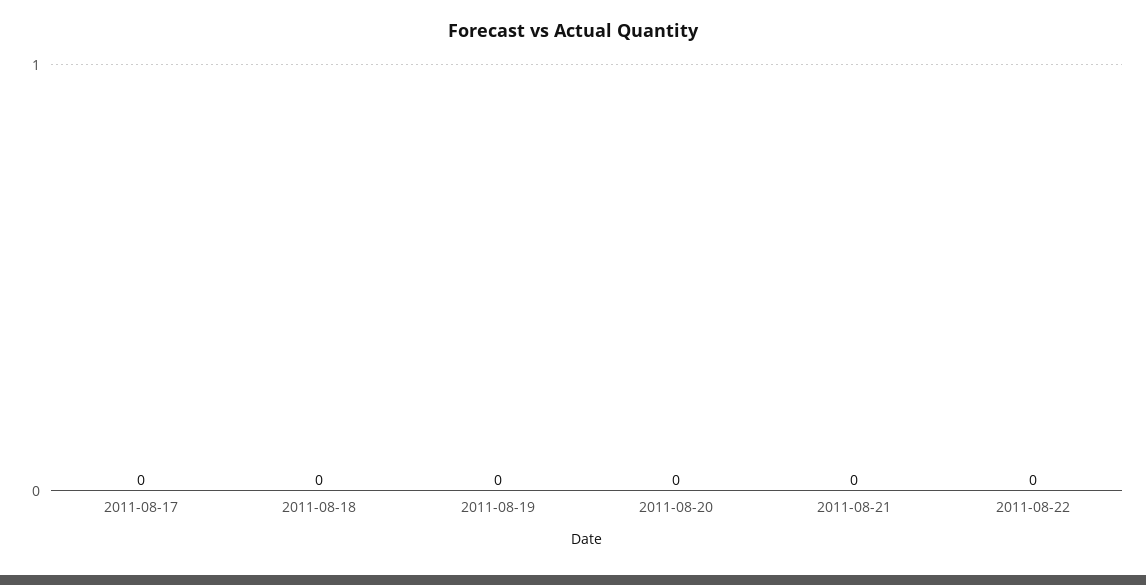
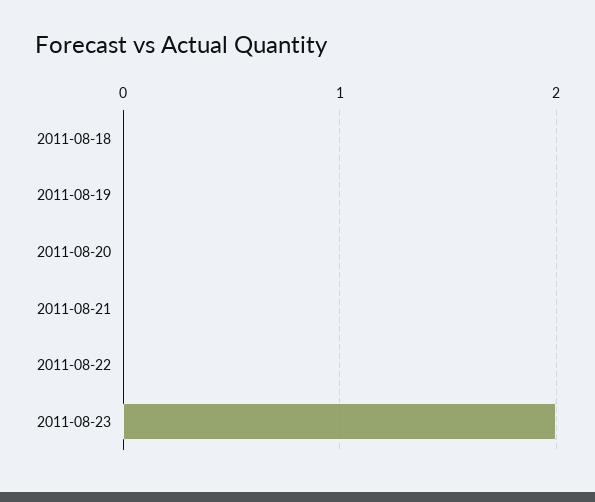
2011-08-17: 0 -> none
2011-08-23: none -> 2

